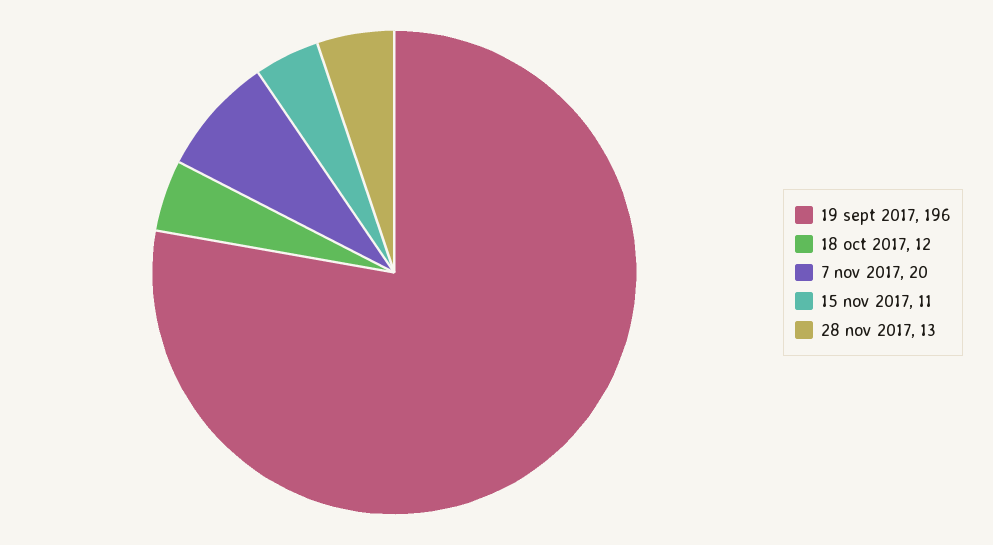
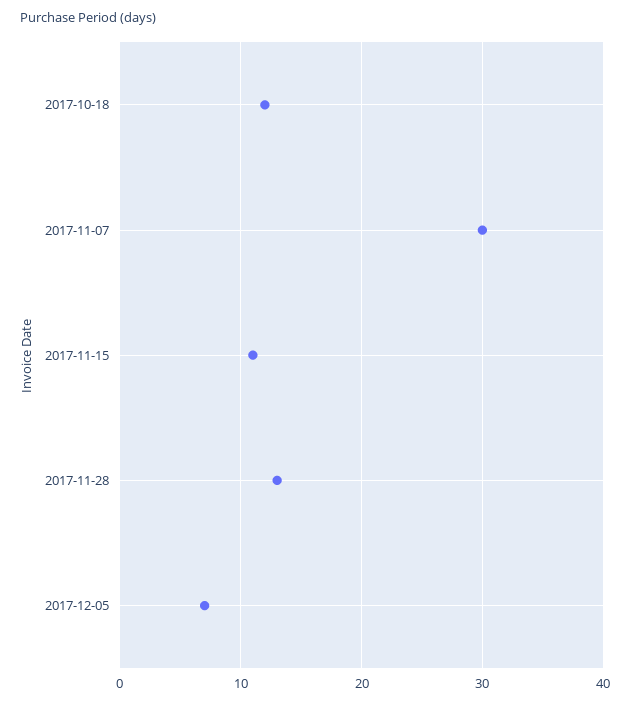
19 sept 2017: 196 -> none
7 nov 2017: 20 -> 30
2017-12-05: none -> 7

